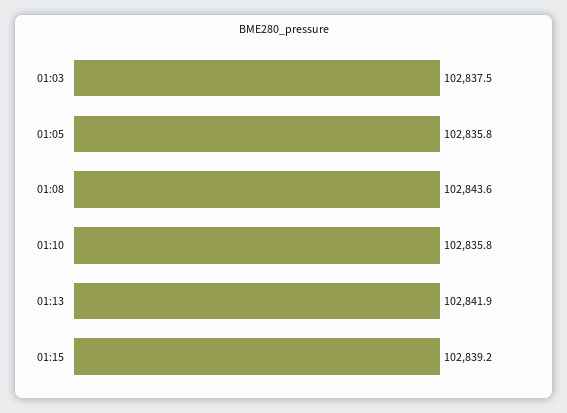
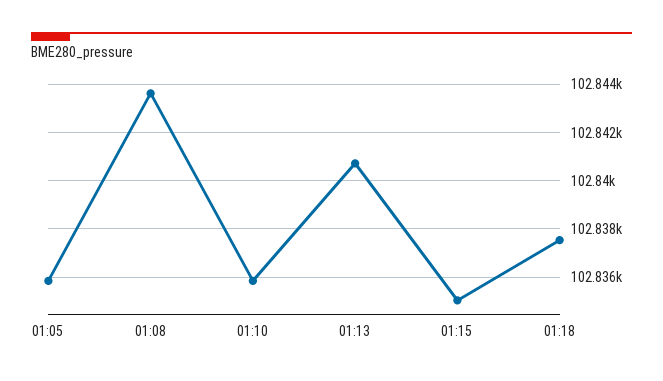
01:03: 102837.5 -> none
01:13: 102841.9 -> 102840.75
01:15: 102839.2 -> 102835
01:18: none -> 102837.5

